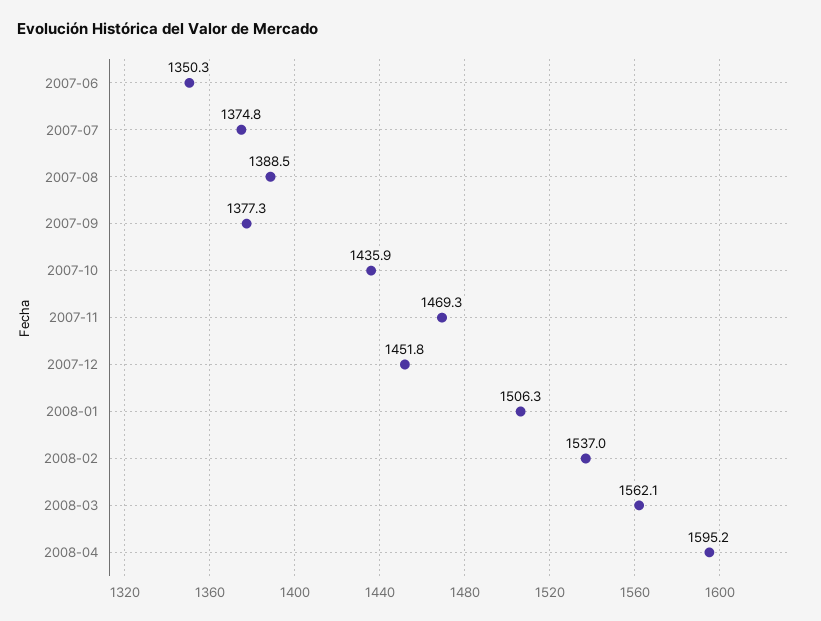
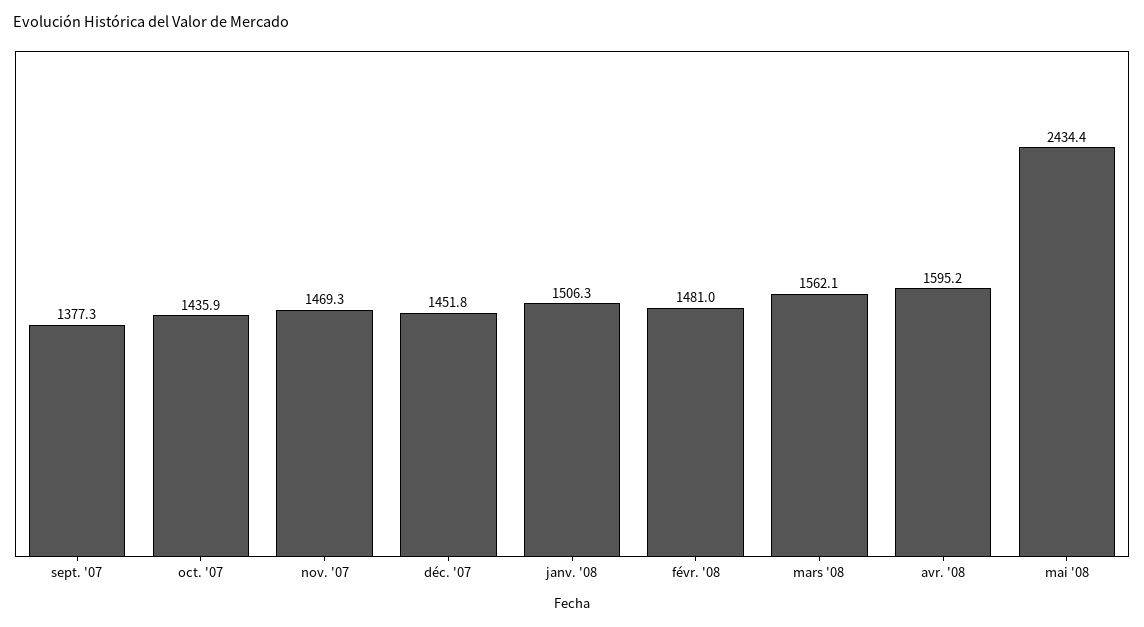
2007-06: 1350.3 -> none
2007-07: 1374.8 -> none
2007-08: 1388.5 -> none
2008-02: 1537 -> 1481
mai '08: none -> 2434.4

